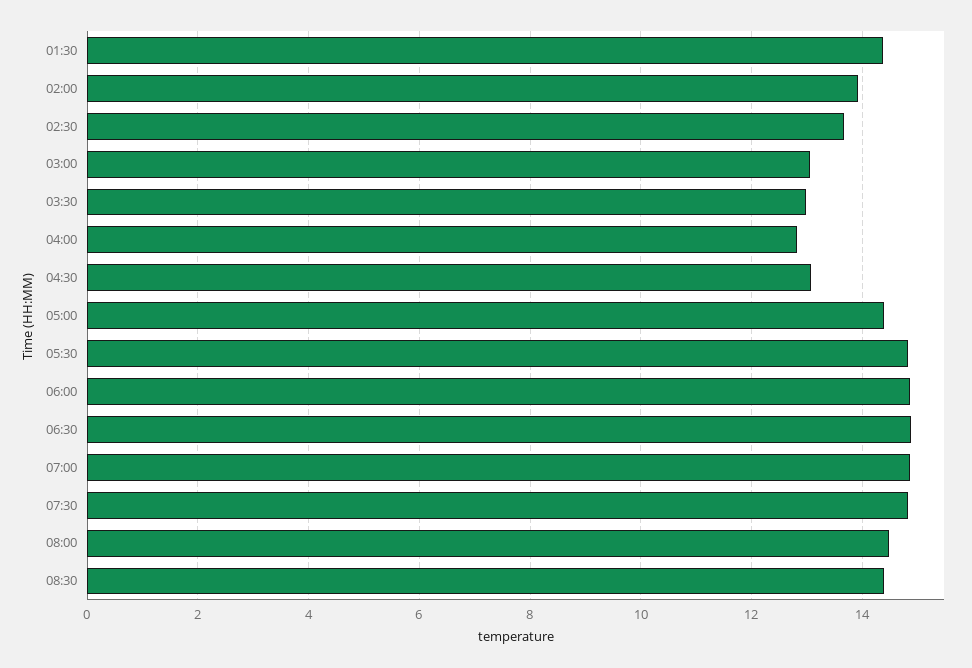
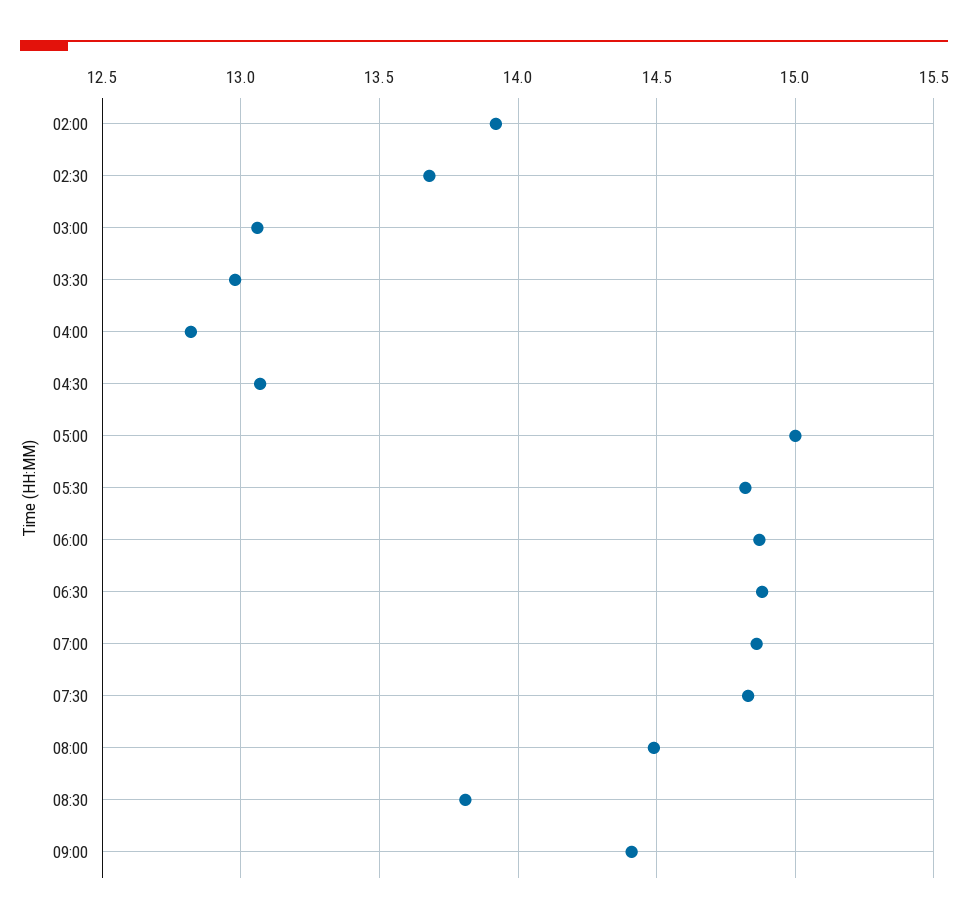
01:30: 14.4 -> none
05:00: 14.4 -> 15
08:30: 14.4 -> 13.8
09:00: none -> 14.4

